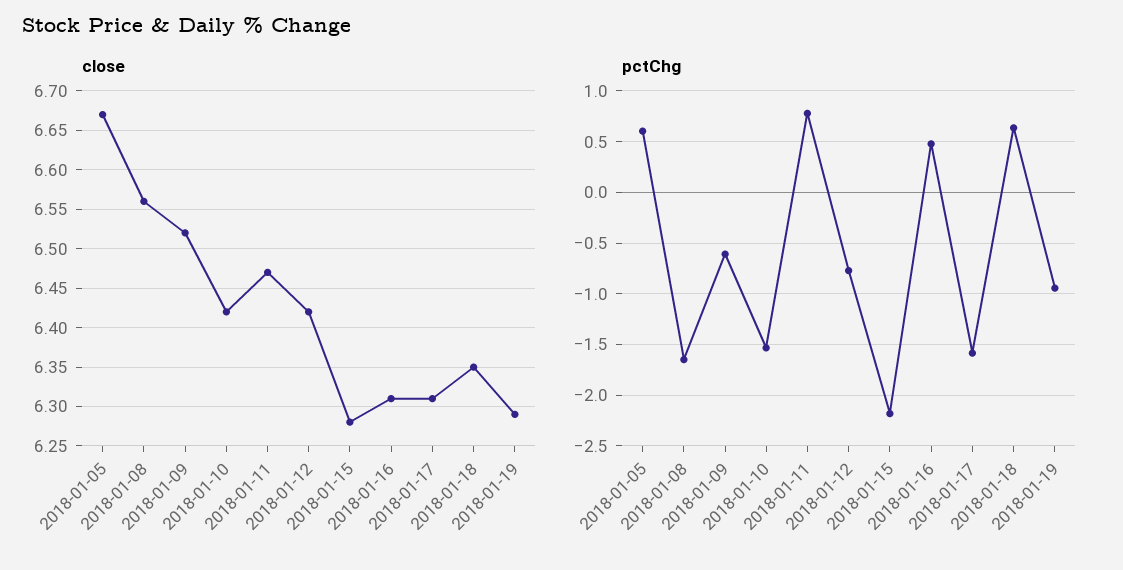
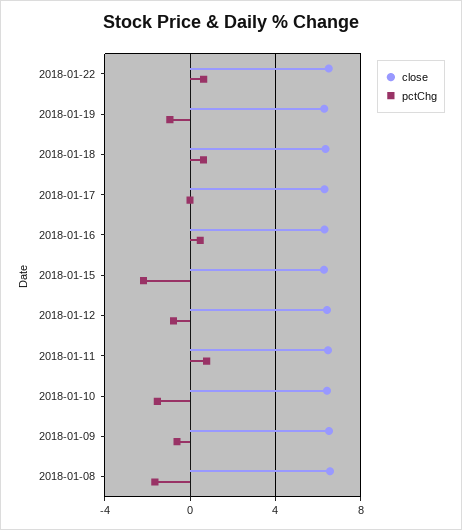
close, 2018-01-05: 6.67 -> none
pctChg, 2018-01-05: 0.6 -> none
pctChg, 2018-01-17: -1.6 -> 0
close, 2018-01-22: none -> 6.5
pctChg, 2018-01-22: none -> 0.5

